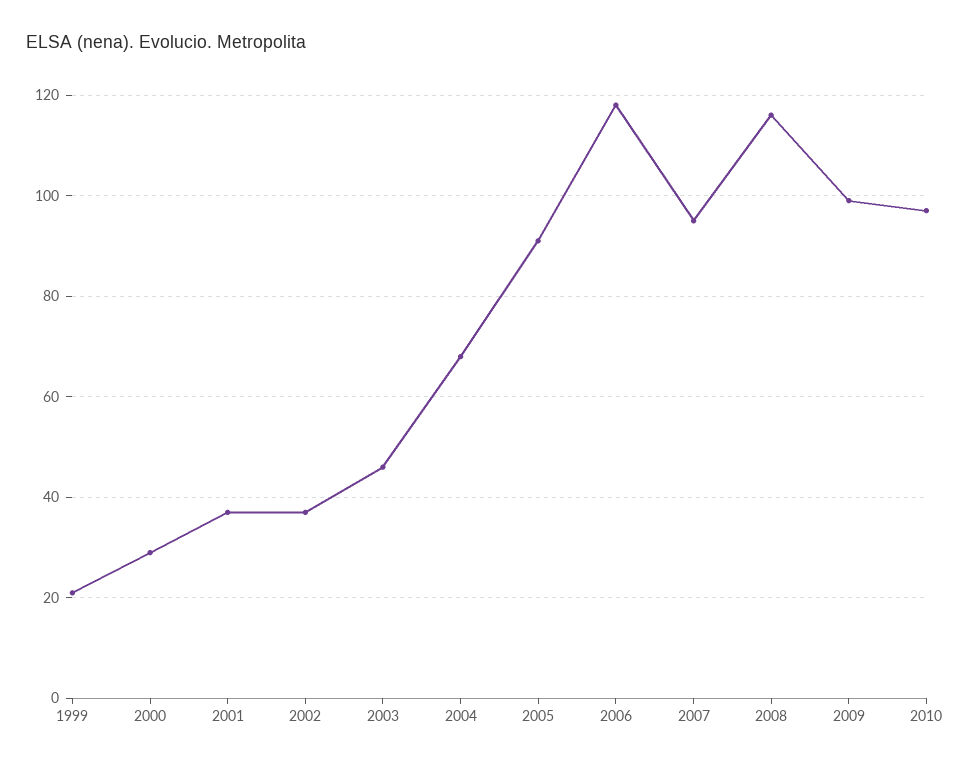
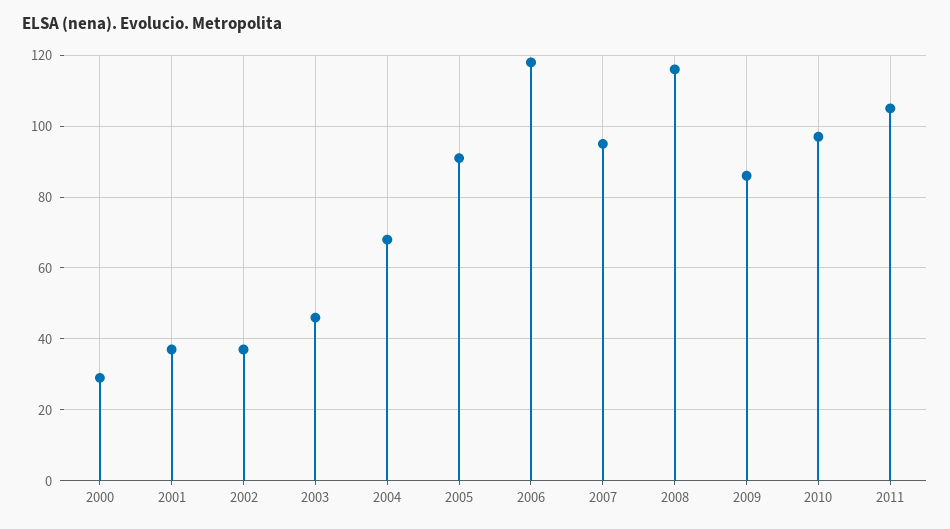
1999: 20 -> none
2009: 100 -> 85
2011: none -> 105

